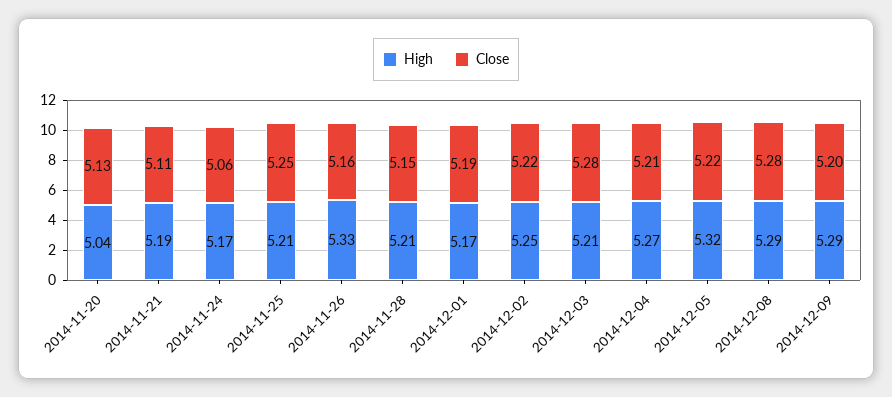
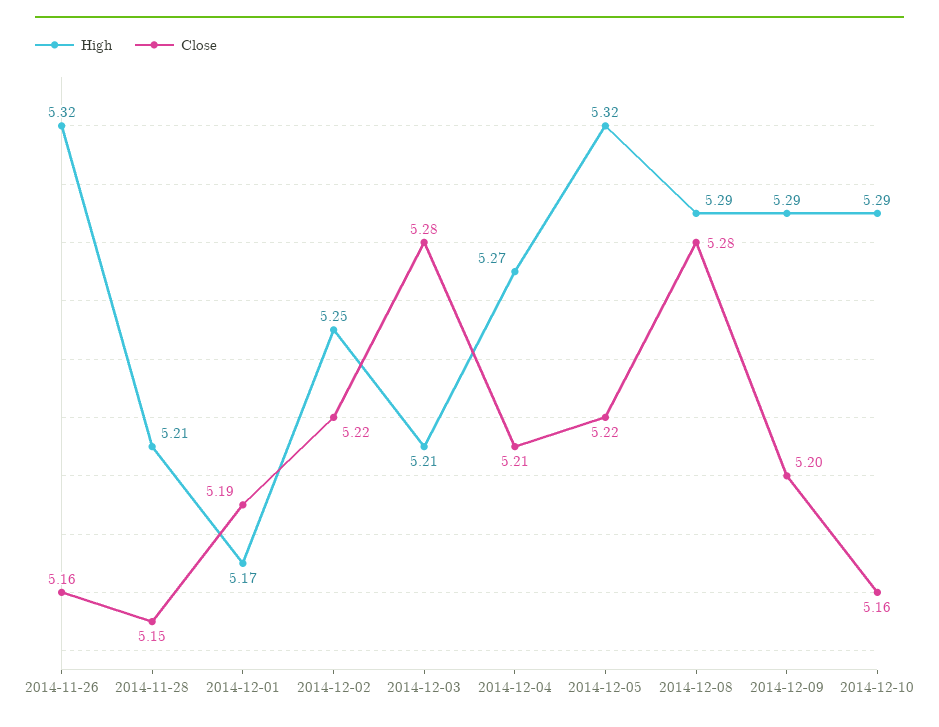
High, 2014-11-20: 5.04 -> none
Close, 2014-11-20: 5.13 -> none
High, 2014-11-21: 5.19 -> none
Close, 2014-11-21: 5.11 -> none
High, 2014-11-24: 5.17 -> none
Close, 2014-11-24: 5.06 -> none
High, 2014-11-25: 5.21 -> none
Close, 2014-11-25: 5.25 -> none
High, 2014-11-26: 5.33 -> 5.32
High, 2014-12-10: none -> 5.29
Close, 2014-12-10: none -> 5.16

